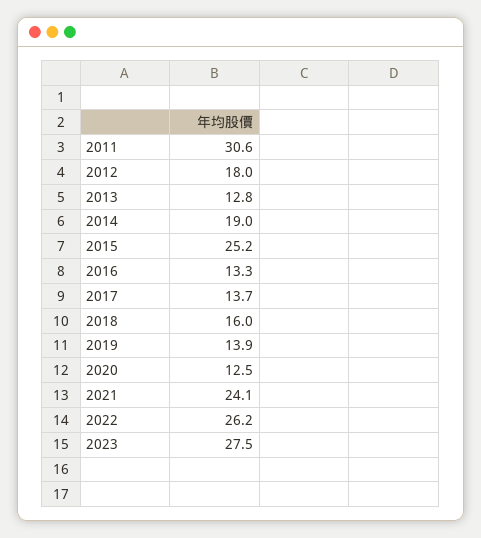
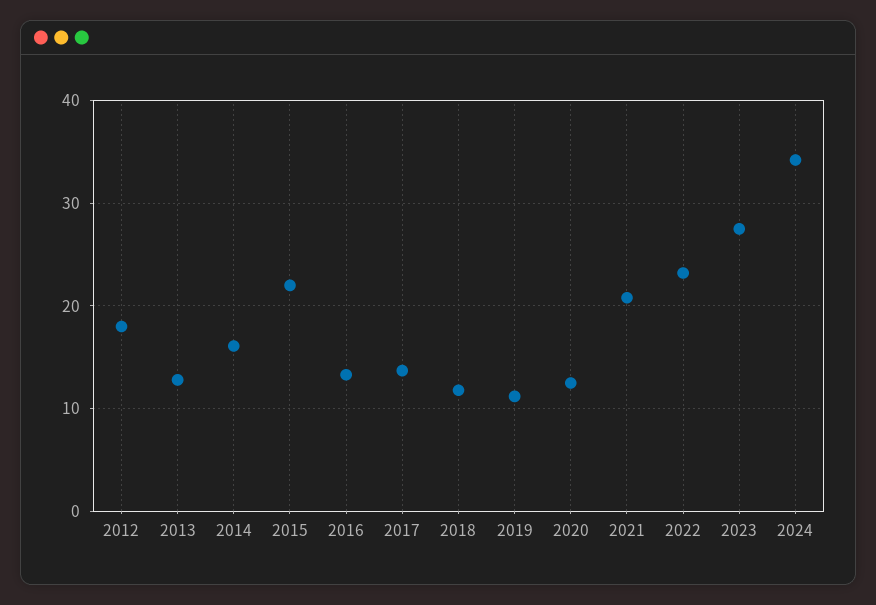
2011: 30.6 -> none
2014: 19 -> 16
2015: 25.2 -> 22
2018: 16 -> 12
2019: 13.9 -> 11
2021: 24.1 -> 21
2022: 26.2 -> 23
2024: none -> 34

